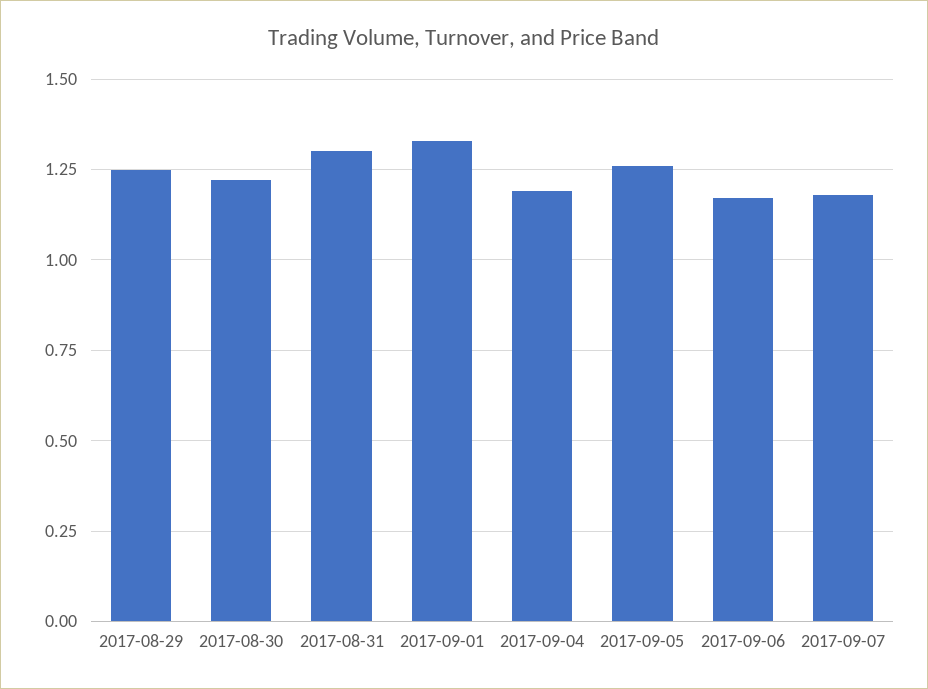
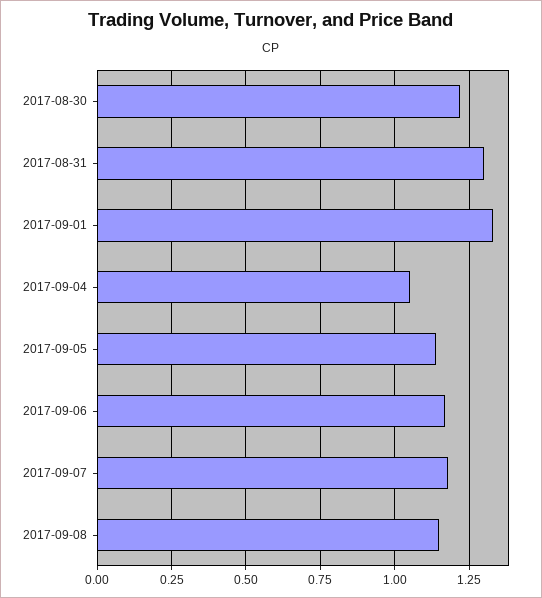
2017-08-29: 1.25 -> none
2017-09-04: 1.2 -> 1.05
2017-09-05: 1.25 -> 1.15
2017-09-08: none -> 1.15

